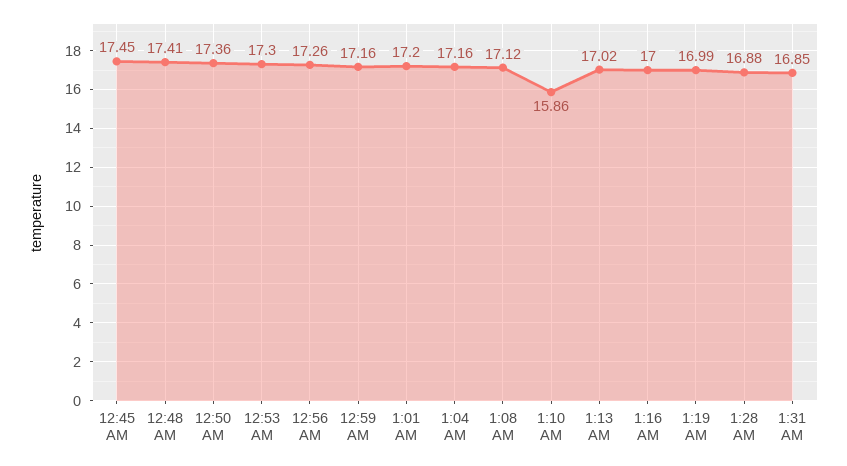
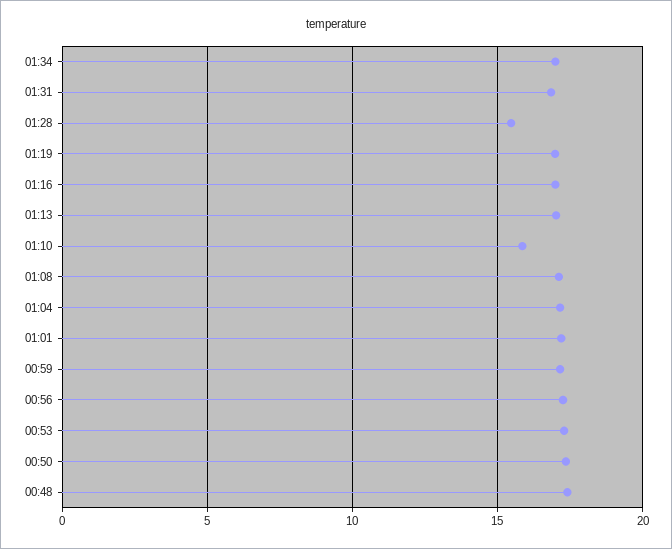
12:45 AM: 17.45 -> none
1:28 AM: 16.88 -> 15.5
01:34: none -> 17

